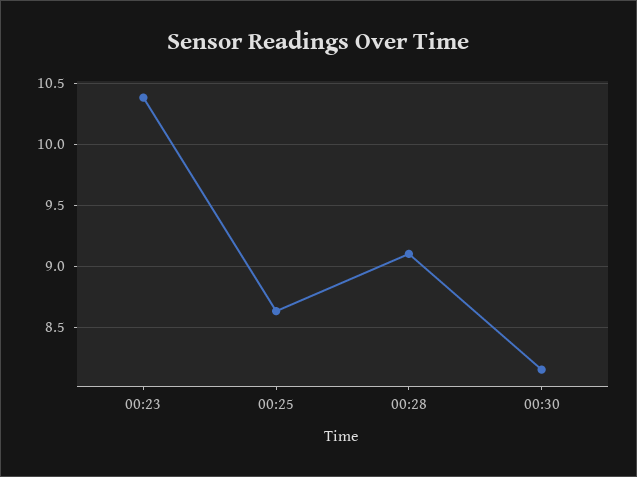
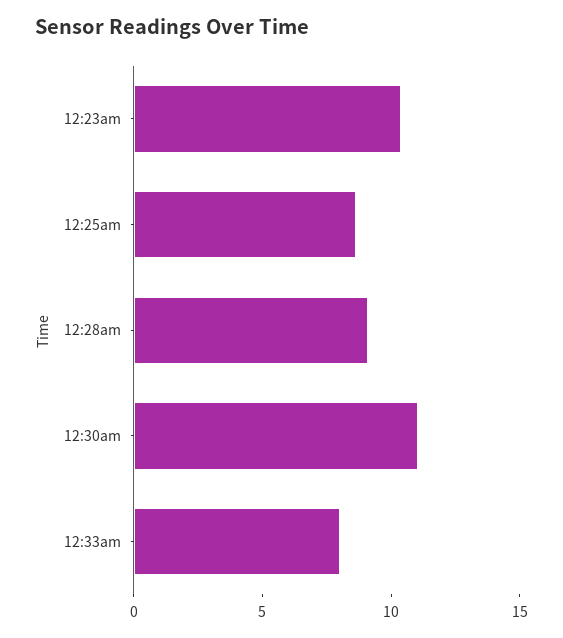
00:30: 8.15 -> 11
12:33am: none -> 8

